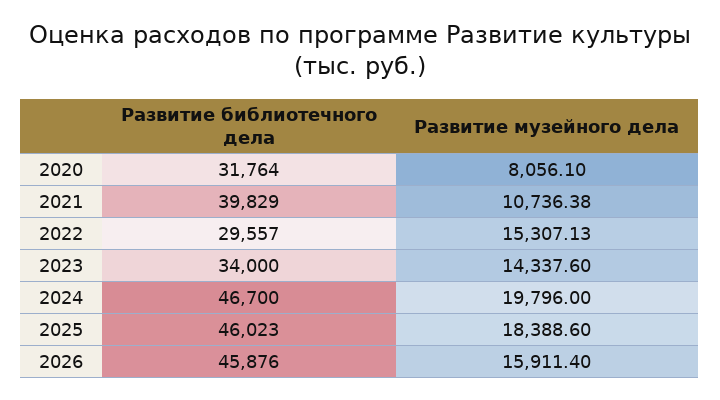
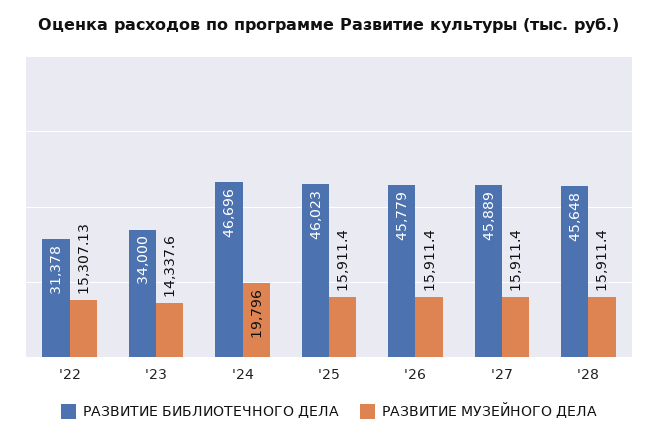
Развитие библиотечного дела, 2020: 31764 -> none
Развитие музейного дела, 2020: 8056.1 -> none
Развитие библиотечного дела, 2021: 39829 -> none
Развитие музейного дела, 2021: 10736.38 -> none
Развитие библиотечного дела, 2022: 29557 -> 31378
Развитие библиотечного дела, 2024: 46700 -> 46696
Развитие музейного дела, 2025: 18388.6 -> 15911.4
Развитие библиотечного дела, 2026: 45876 -> 45779
Развитие библиотечного дела, '27: none -> 45889
Развитие музейного дела, '27: none -> 15911.4
Развитие библиотечного дела, '28: none -> 45648
Развитие музейного дела, '28: none -> 15911.4

